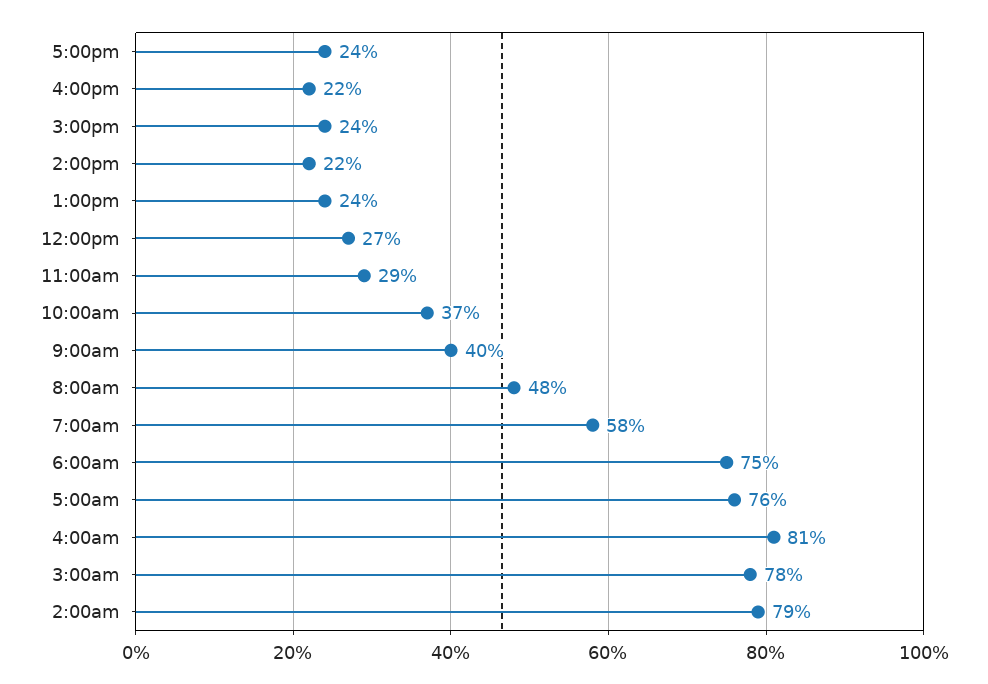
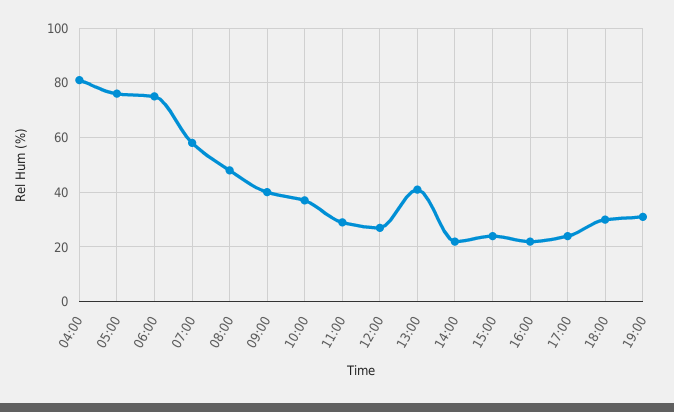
1:00pm: 24 -> 40
3:00am: 78 -> none
2:00am: 79 -> none
18:00: none -> 30
19:00: none -> 30

